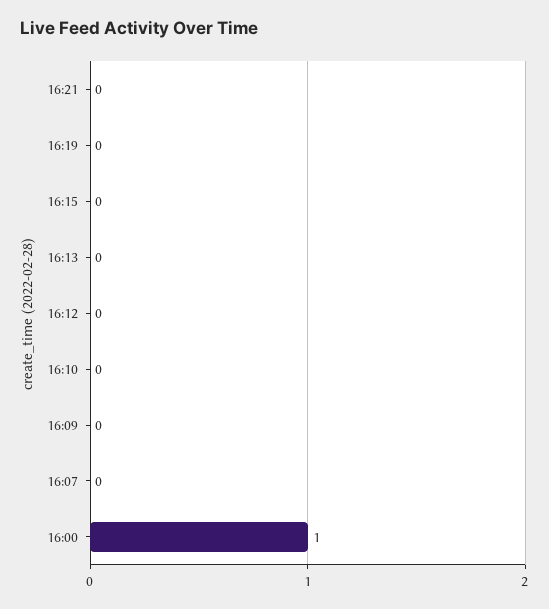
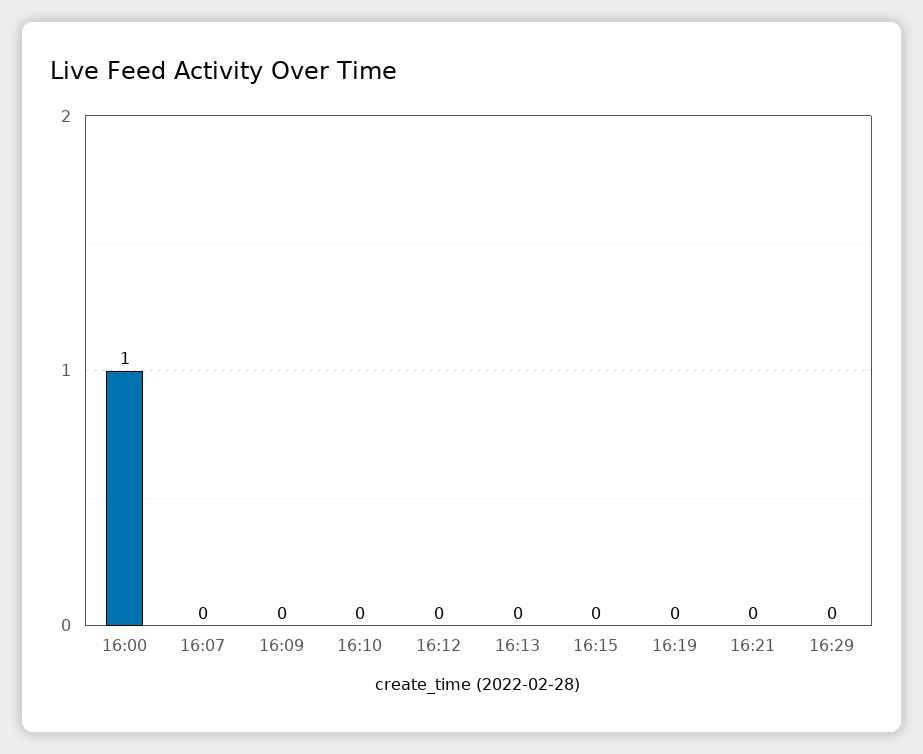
16:29: none -> 0

